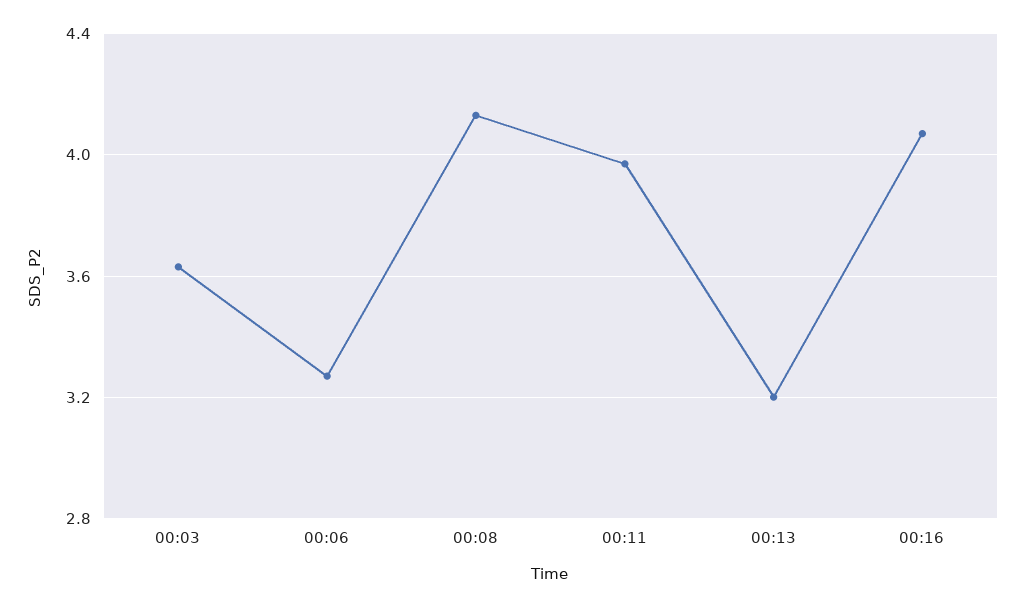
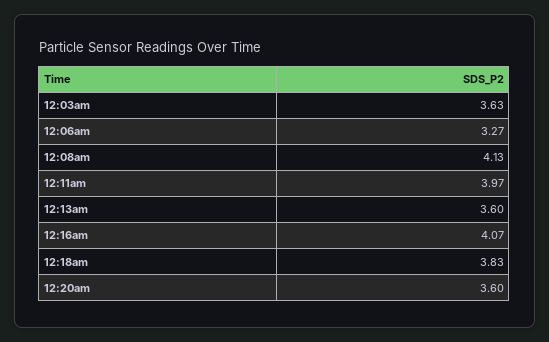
00:13: 3.2 -> 3.6
12:18am: none -> 3.83
12:20am: none -> 3.6

